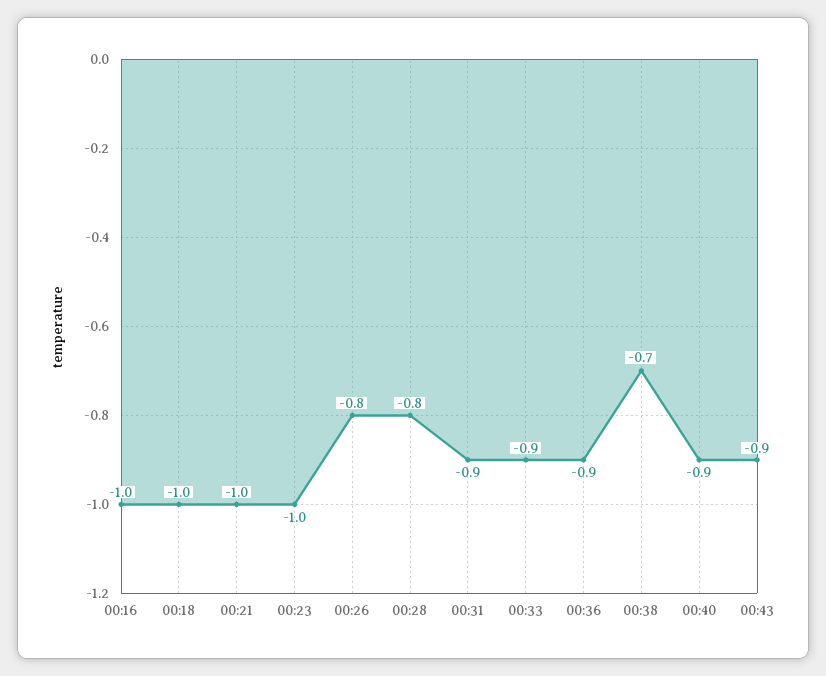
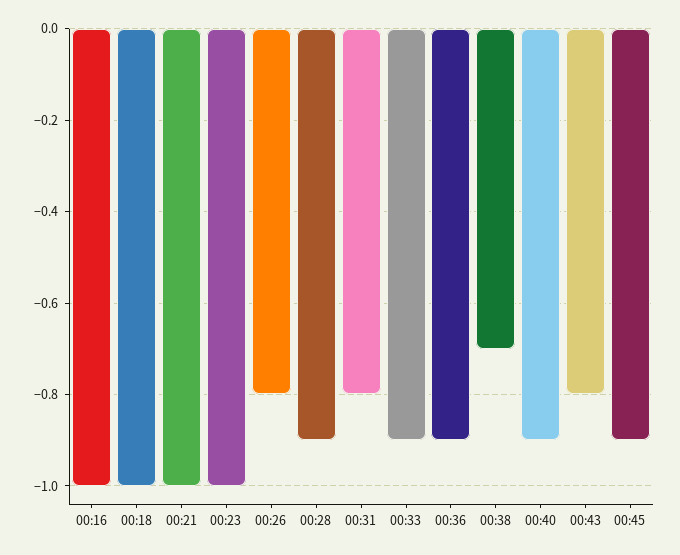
00:28: -0.8 -> -0.9
00:31: -0.9 -> -0.8
00:43: -0.9 -> -0.8
00:45: none -> -0.9

